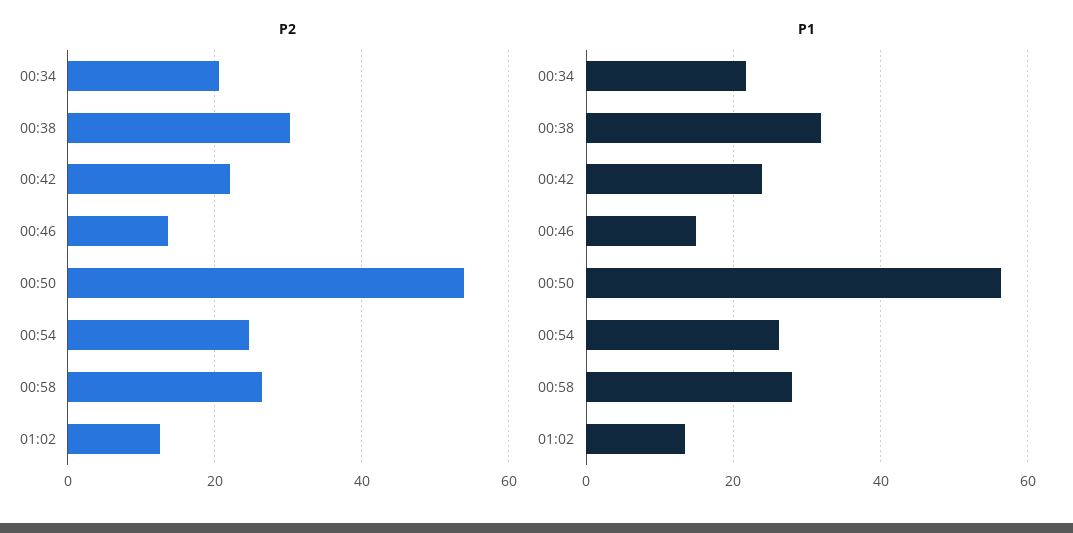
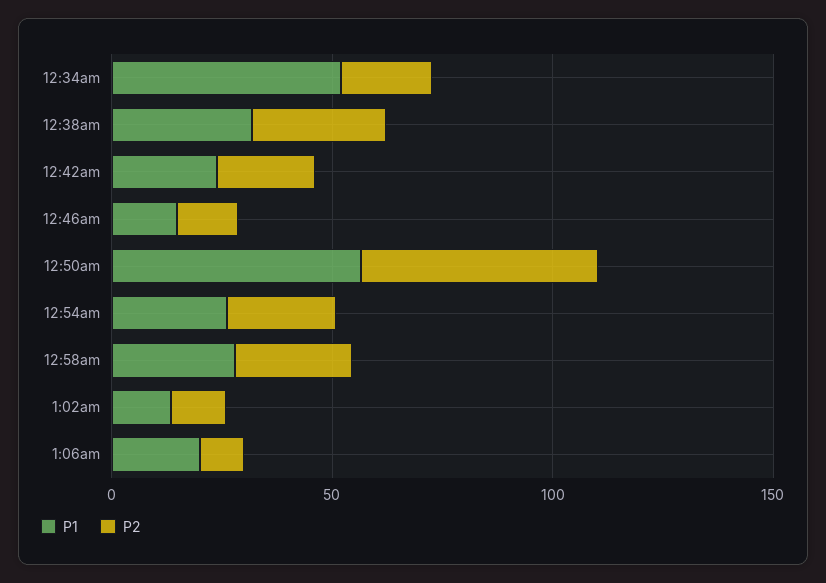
P1, 00:34: 22 -> 50
P1, 1:06am: none -> 20
P2, 1:06am: none -> 10

